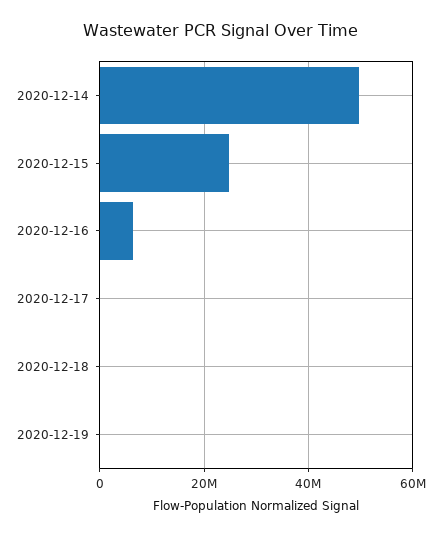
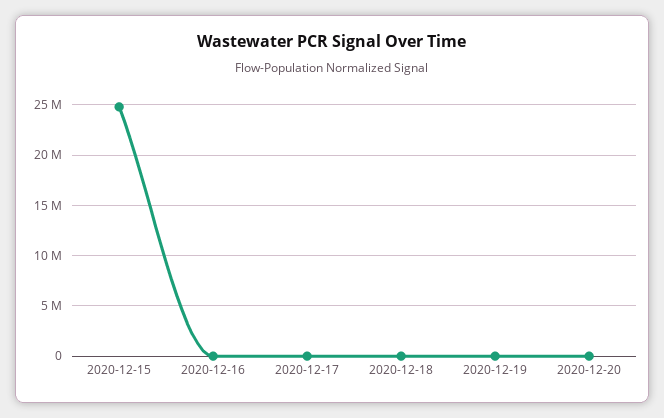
2020-12-14: 50000000 -> none
2020-12-16: 6000000 -> 0
2020-12-20: none -> 0

